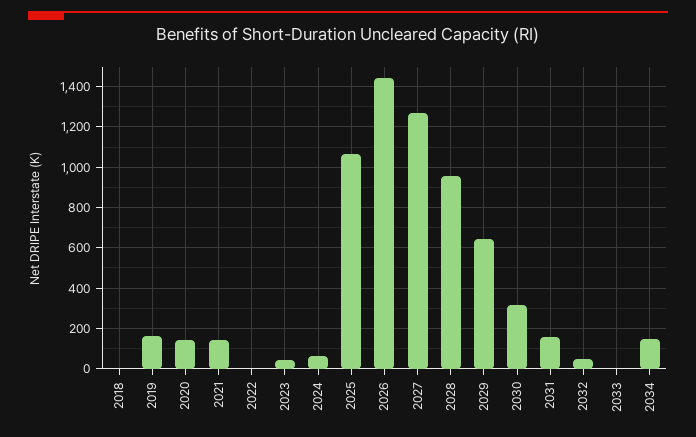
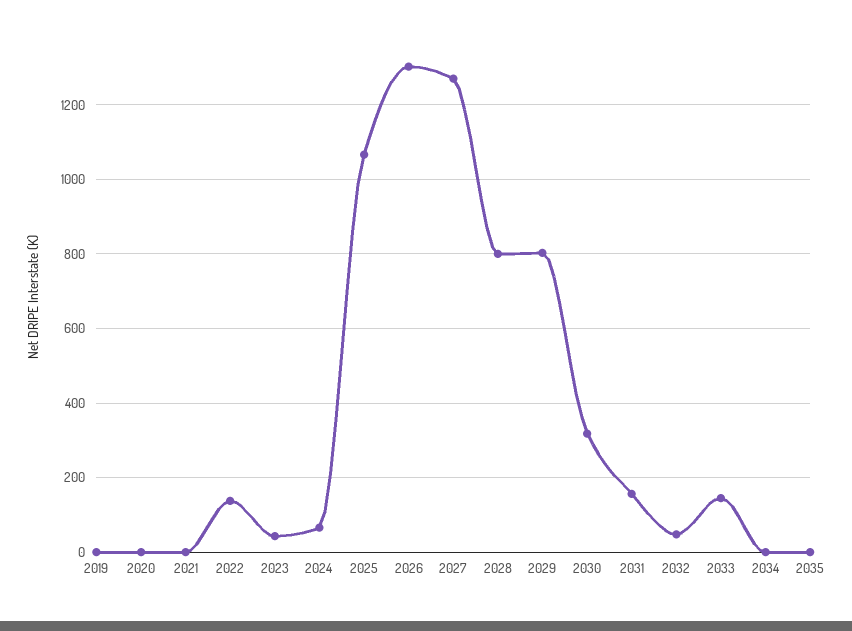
2018: 0 -> none
2019: 150 -> 0
2020: 150 -> 0
2021: 150 -> 0
2022: 0 -> 140
2026: 1450 -> 1300
2028: 950 -> 800
2029: 650 -> 800
2033: 0 -> 140
2034: 150 -> 0
2035: none -> 0

